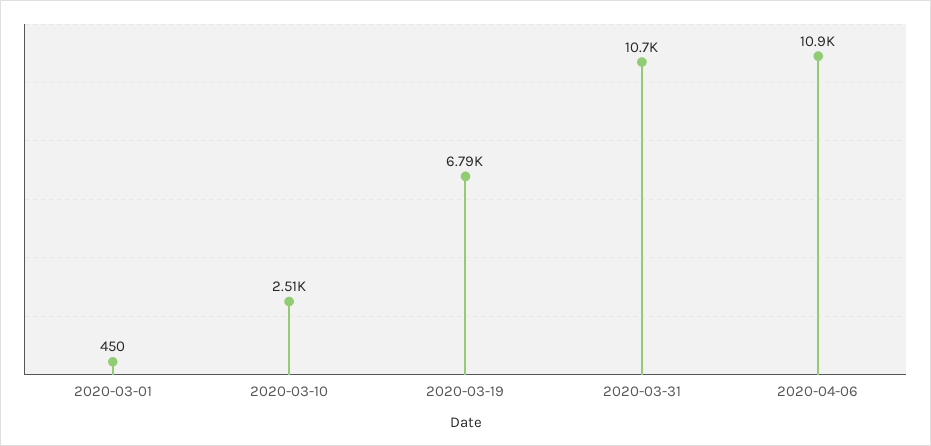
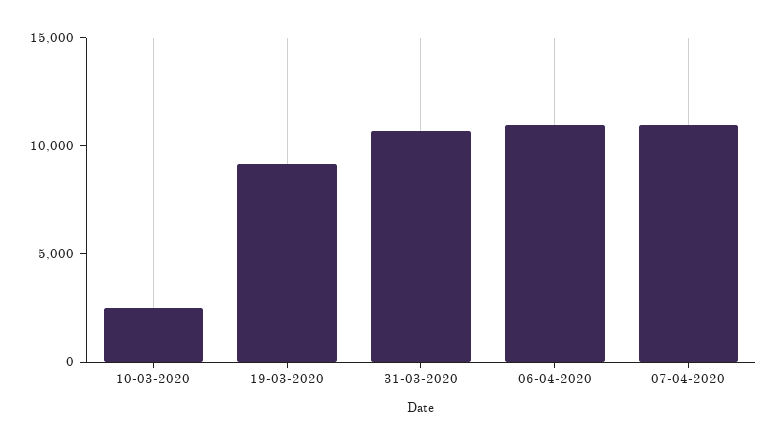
2020-03-01: 450 -> none
2020-03-19: 6790 -> 9000
07-04-2020: none -> 11000

